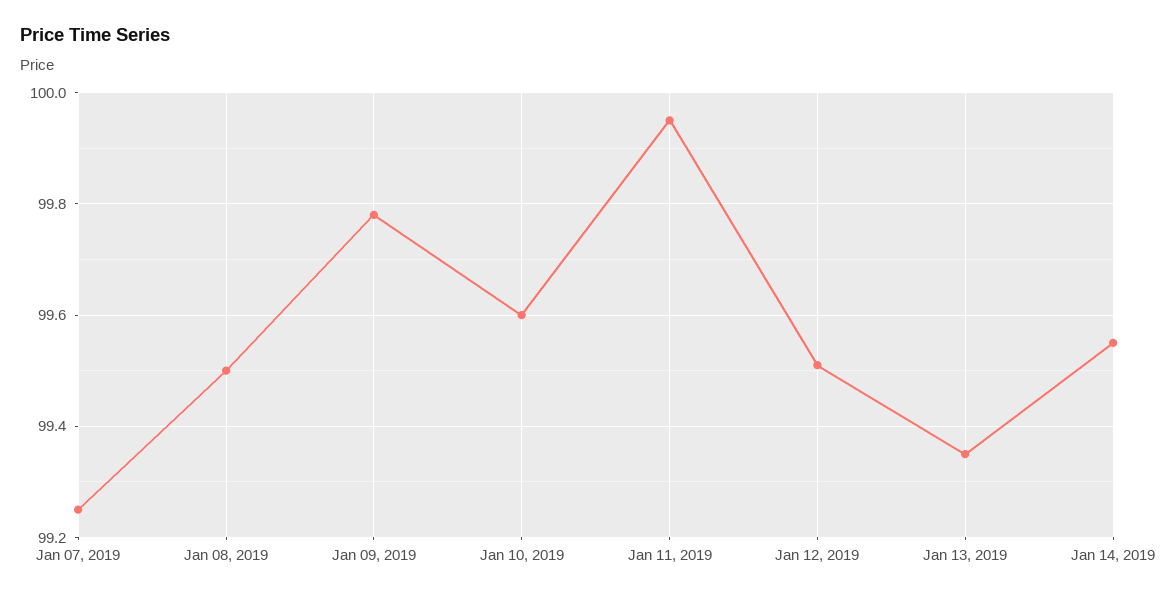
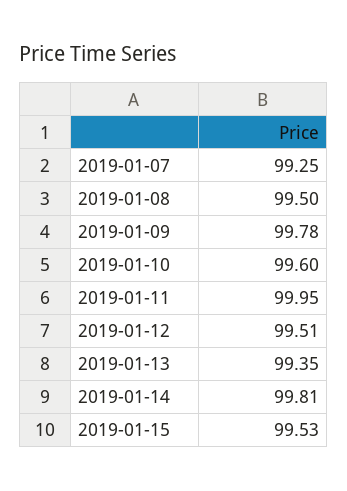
Jan 14, 2019: 99.55 -> 99.81
2019-01-15: none -> 99.53

